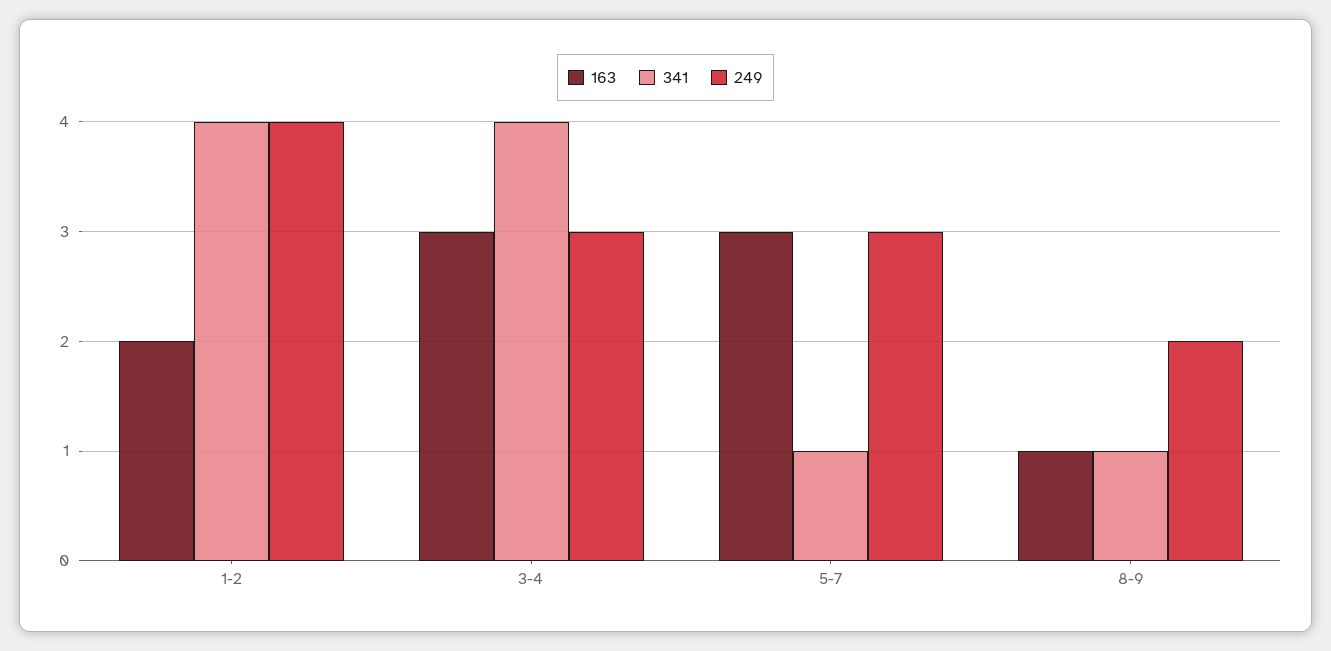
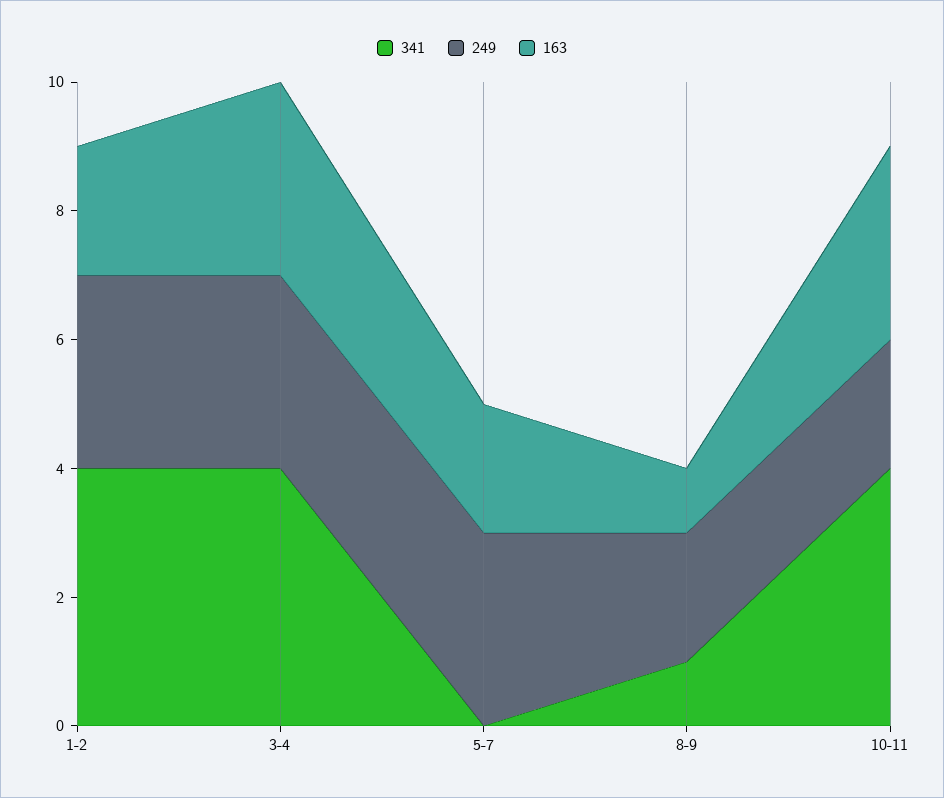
249, 1-2: 4 -> 3
163, 5-7: 3 -> 2
341, 5-7: 1 -> 0
341, 10-11: none -> 4
249, 10-11: none -> 2
163, 10-11: none -> 3

